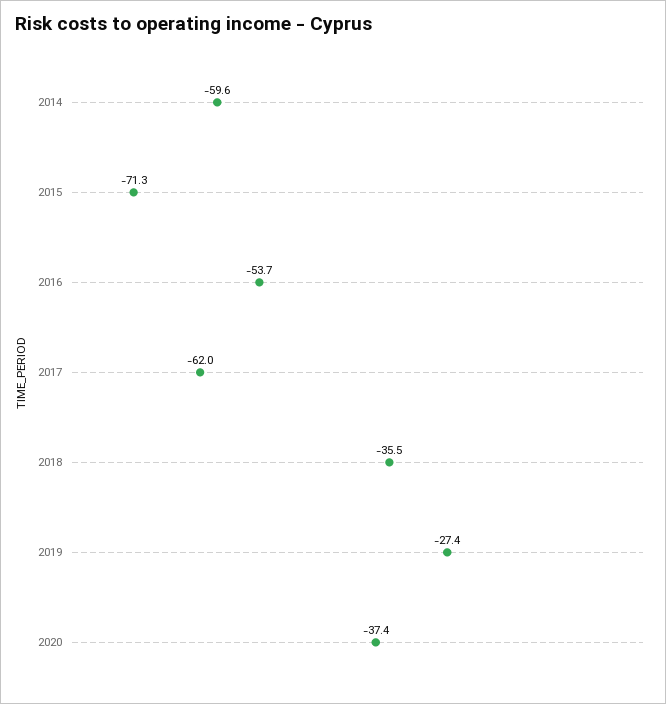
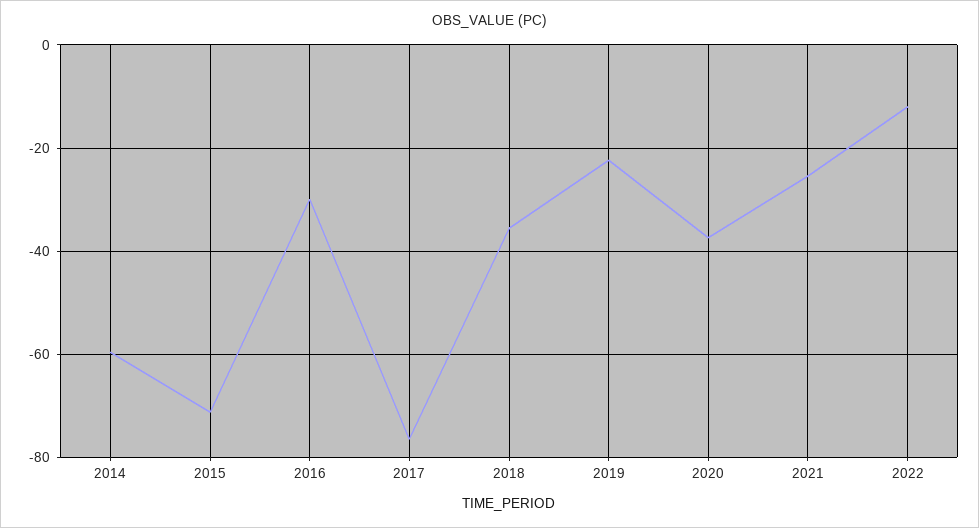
2016: -53.7 -> -30
2017: -62 -> -76
2019: -27.4 -> -22
2021: none -> -26
2022: none -> -12

